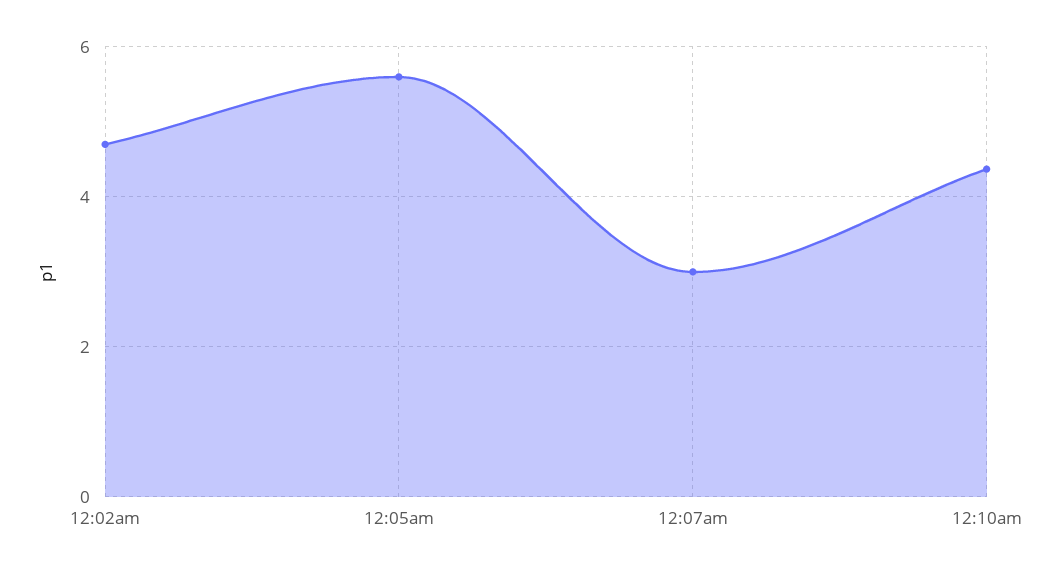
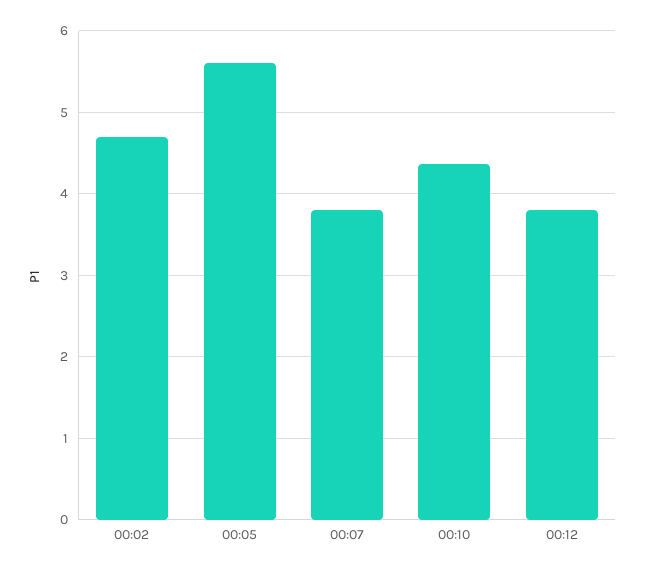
12:07am: 3 -> 3.8
00:12: none -> 3.8

